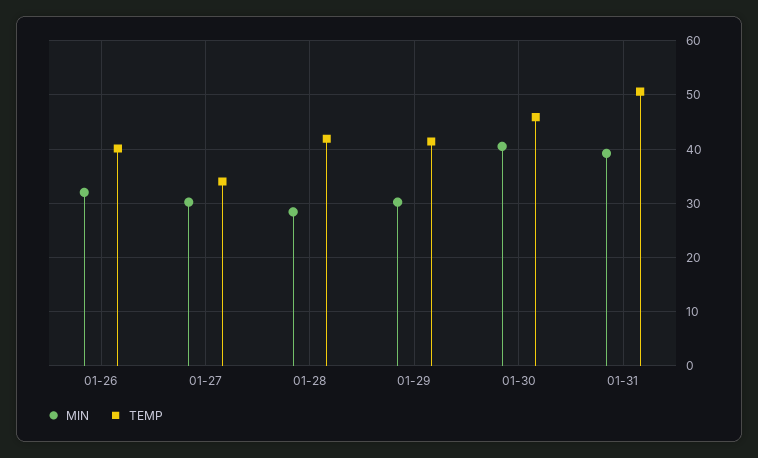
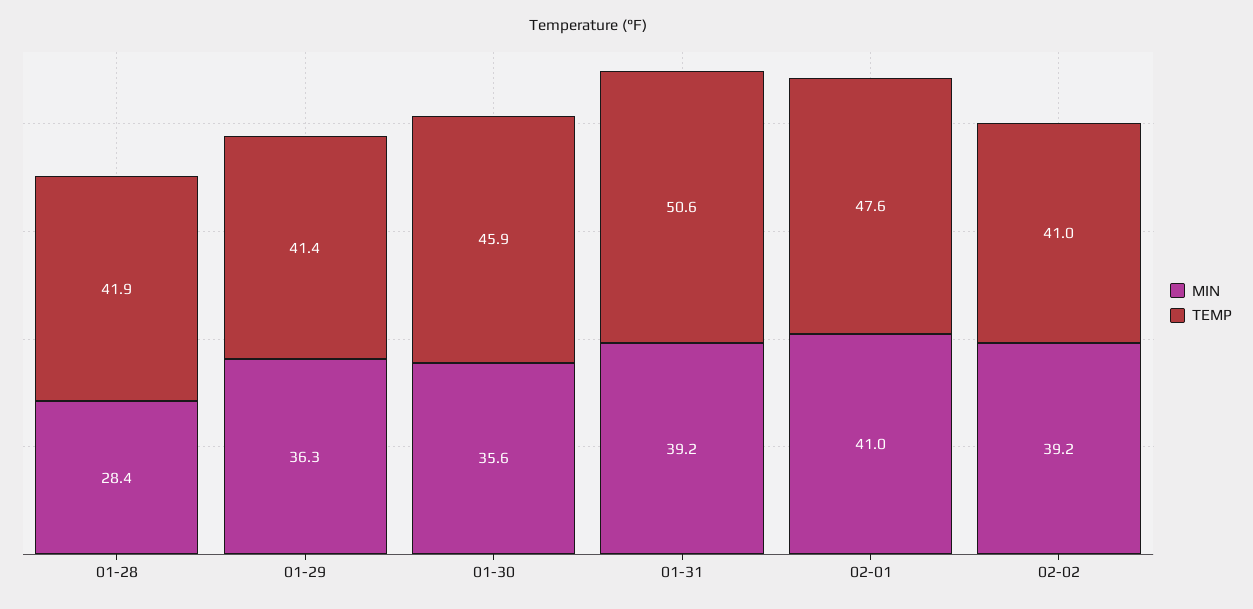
MIN, 01-26: 32 -> none
TEMP, 01-26: 40 -> none
MIN, 01-27: 30 -> none
TEMP, 01-27: 34 -> none
MIN, 01-29: 30 -> 36.3
MIN, 01-30: 40 -> 35.6
MIN, 02-01: none -> 41
TEMP, 02-01: none -> 47.6
MIN, 02-02: none -> 39.2
TEMP, 02-02: none -> 41

